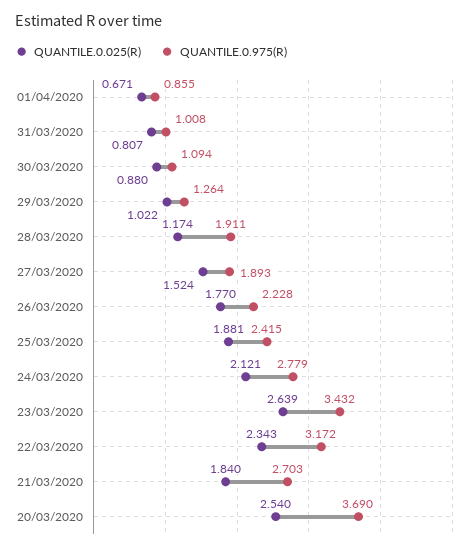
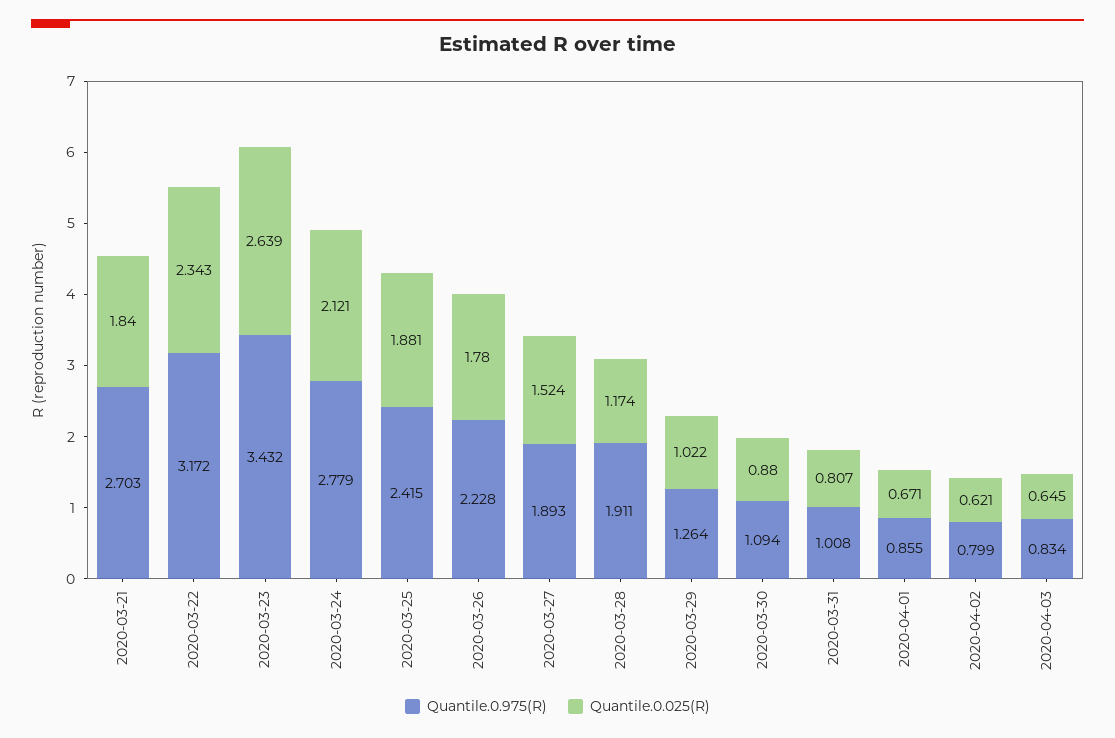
QUANTILE.0.025(R), 26/03/2020: 1.77 -> 1.78
QUANTILE.0.025(R), 20/03/2020: 2.54 -> none
QUANTILE.0.975(R), 20/03/2020: 3.69 -> none
QUANTILE.0.975(R), 2020-04-02: none -> 0.799
QUANTILE.0.025(R), 2020-04-02: none -> 0.621
QUANTILE.0.975(R), 2020-04-03: none -> 0.834
QUANTILE.0.025(R), 2020-04-03: none -> 0.645

